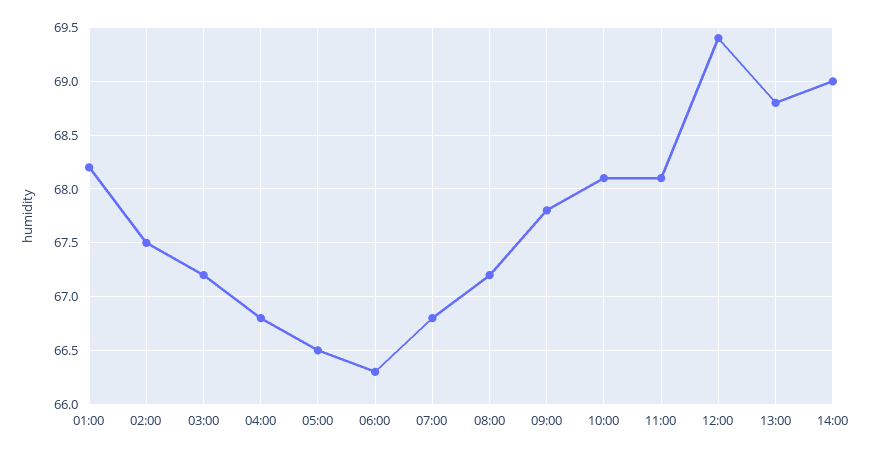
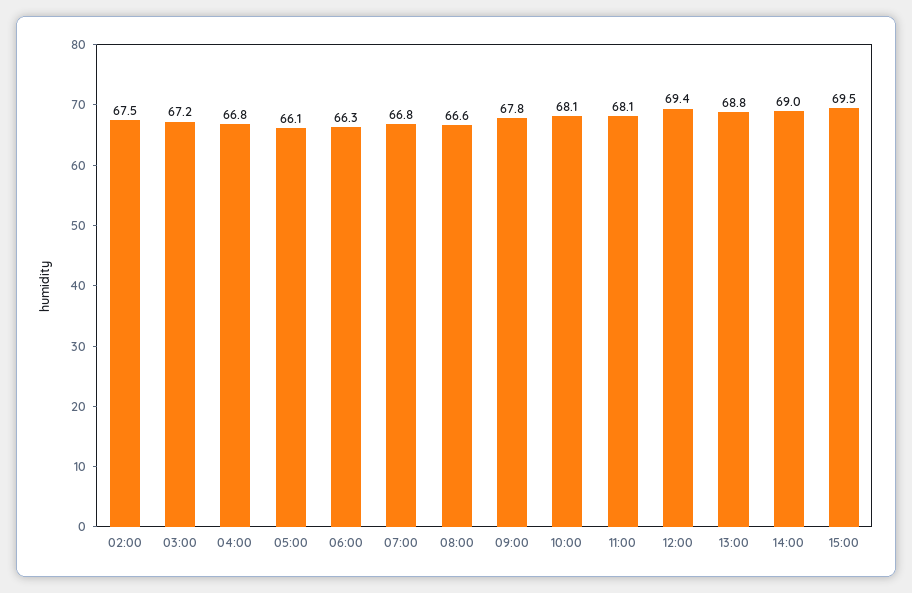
01:00: 68.2 -> none
05:00: 66.5 -> 66.1
08:00: 67.2 -> 66.6
15:00: none -> 69.5

